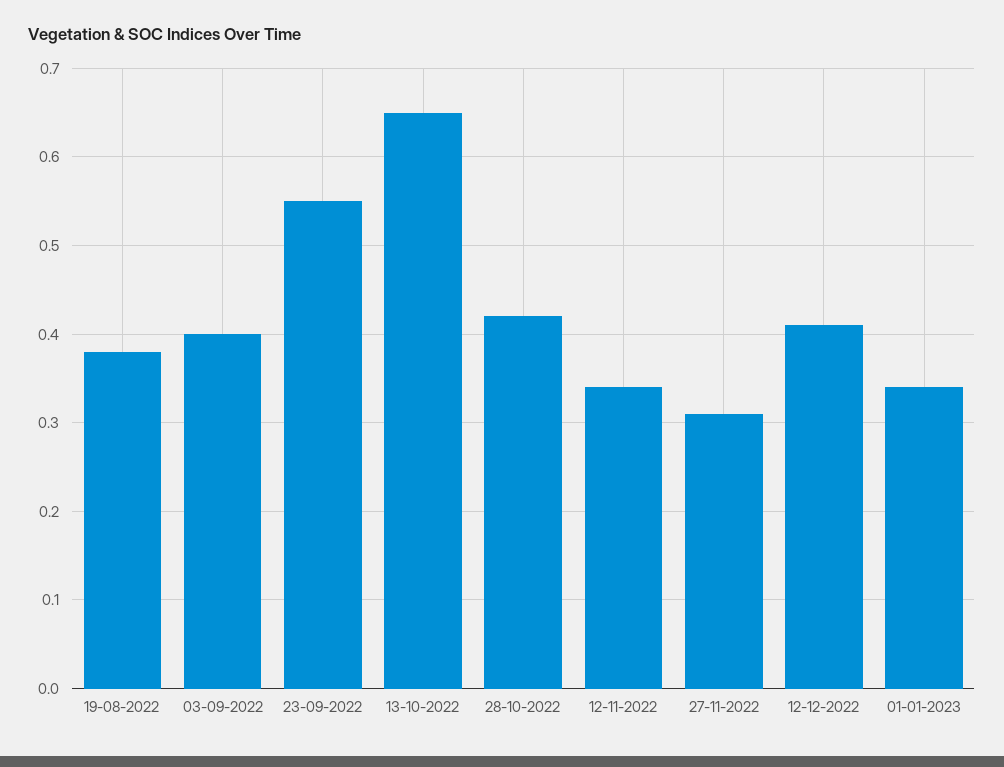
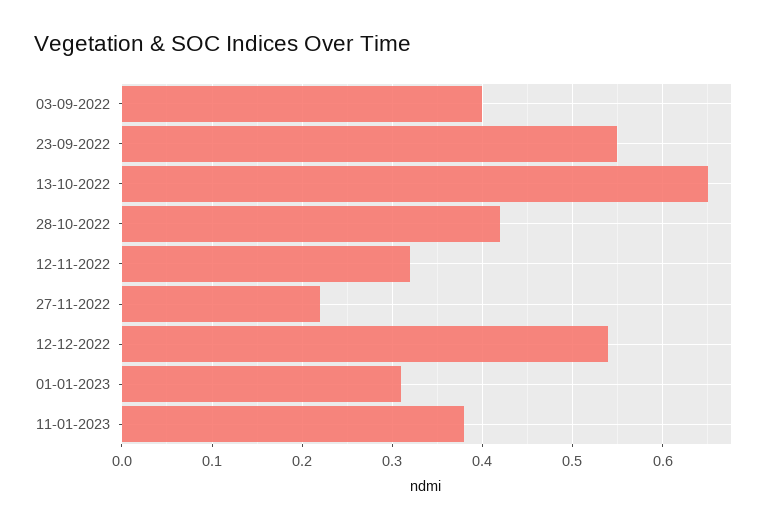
19-08-2022: 0.38 -> none
12-11-2022: 0.34 -> 0.32
27-11-2022: 0.31 -> 0.22
12-12-2022: 0.41 -> 0.54
01-01-2023: 0.34 -> 0.31
11-01-2023: none -> 0.38

